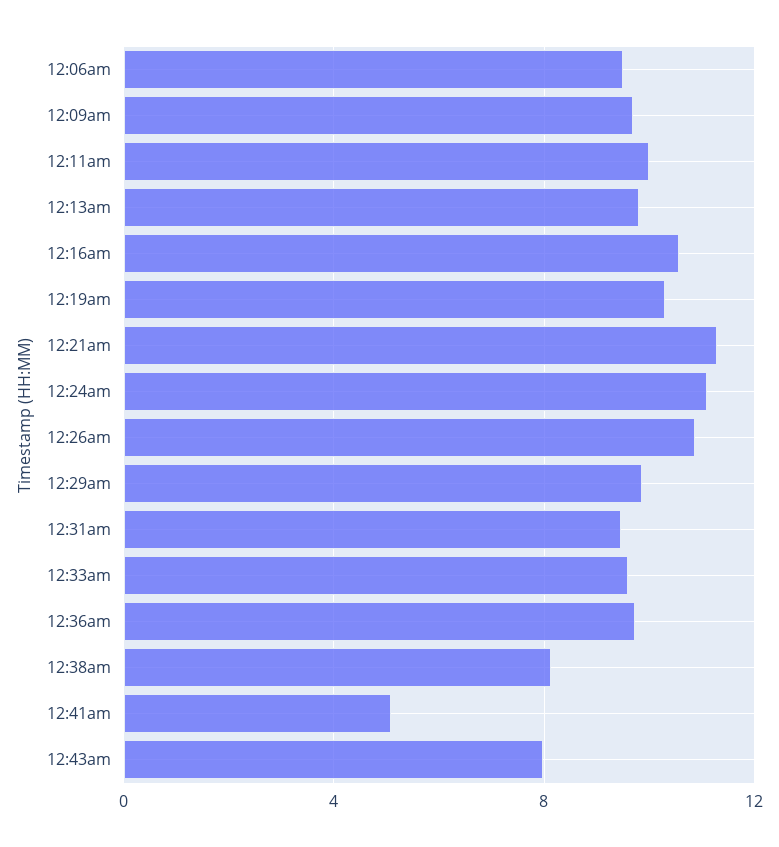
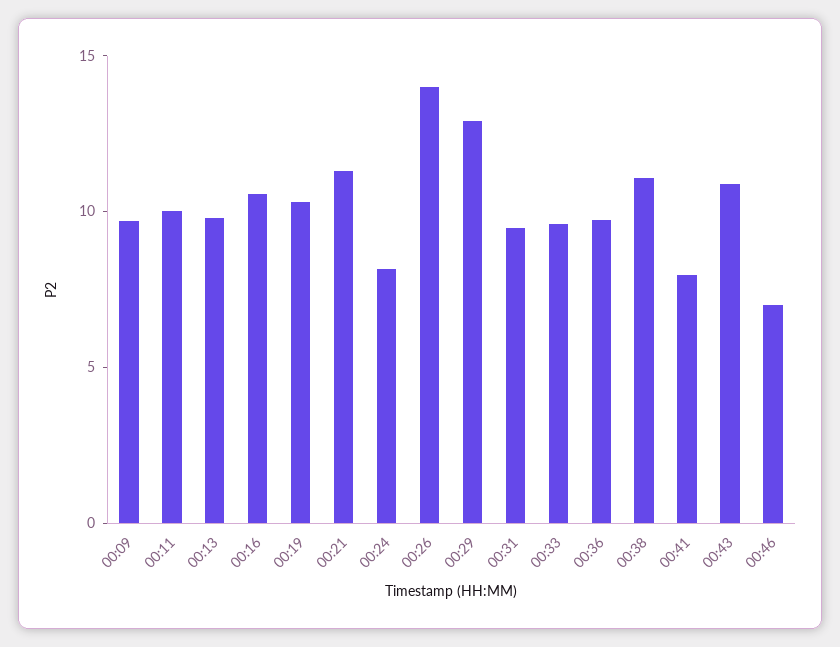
12:06am: 9.5 -> none
12:24am: 11 -> 8
12:26am: 11 -> 14
12:29am: 10 -> 13
12:38am: 8 -> 11
12:41am: 5 -> 8
12:43am: 8 -> 11
00:46: none -> 7

